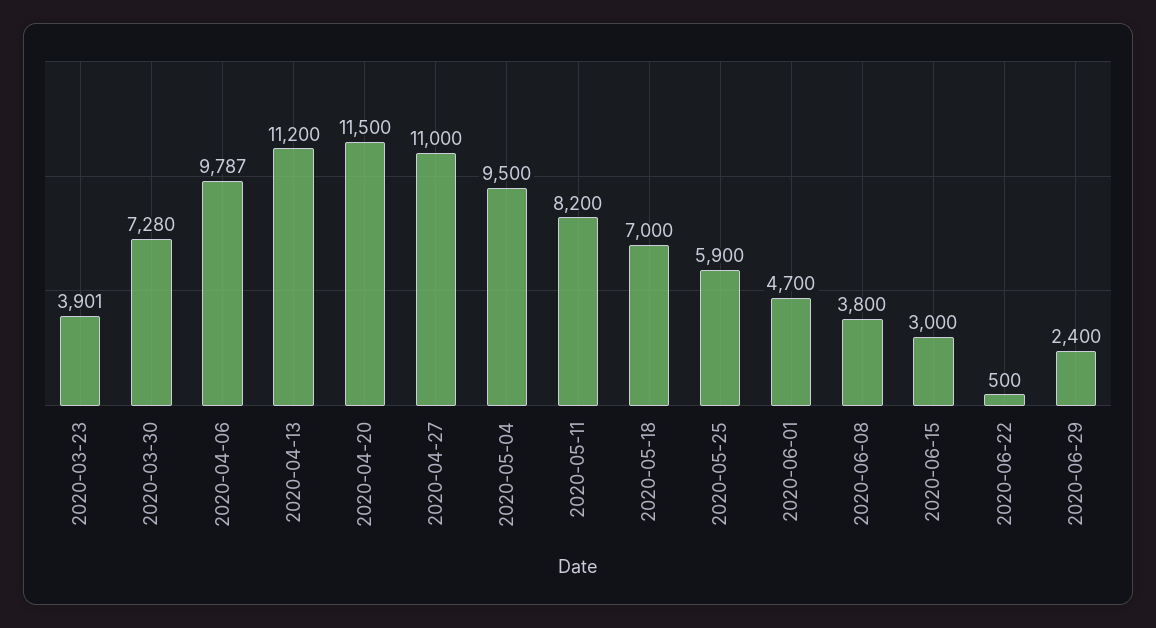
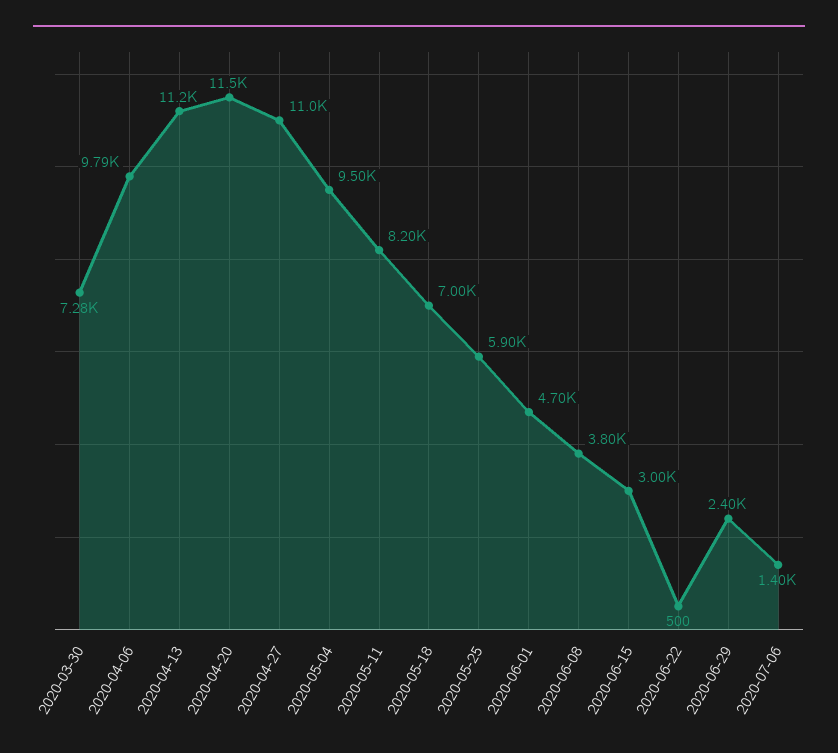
2020-03-23: 3901 -> none
2020-07-06: none -> 1400

